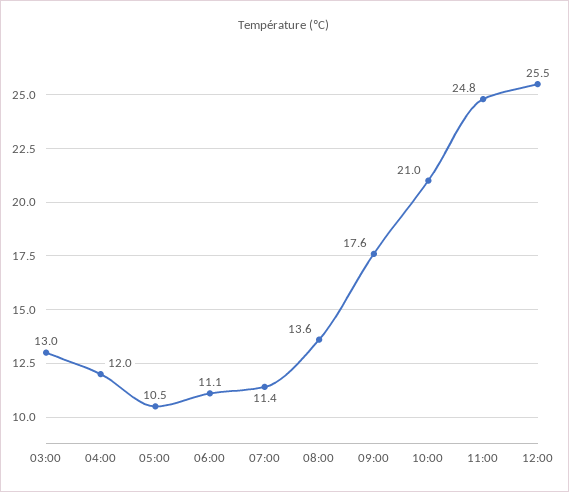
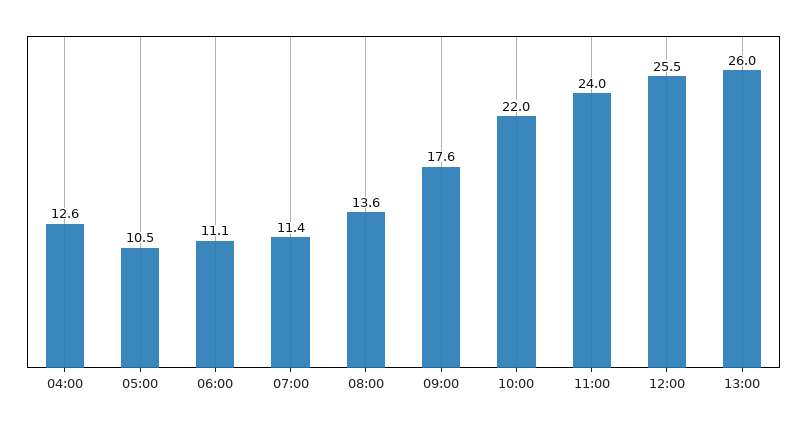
03:00: 13 -> none
04:00: 12 -> 12.6
10:00: 21 -> 22
11:00: 24.8 -> 24
13:00: none -> 26

